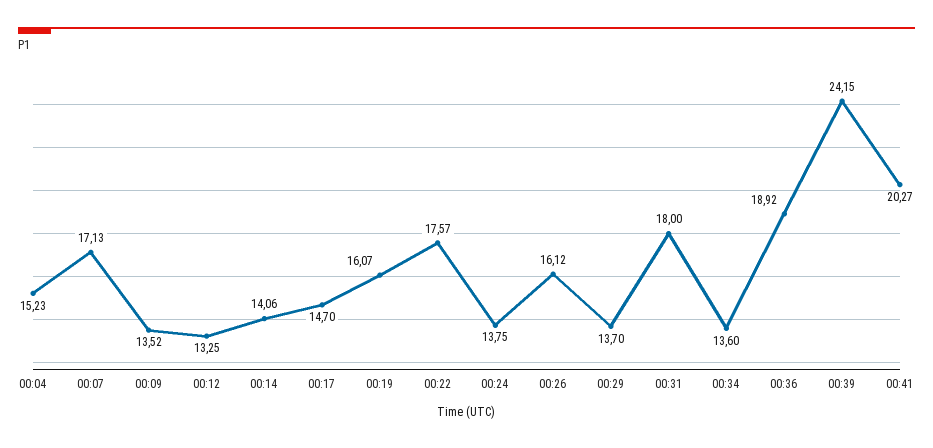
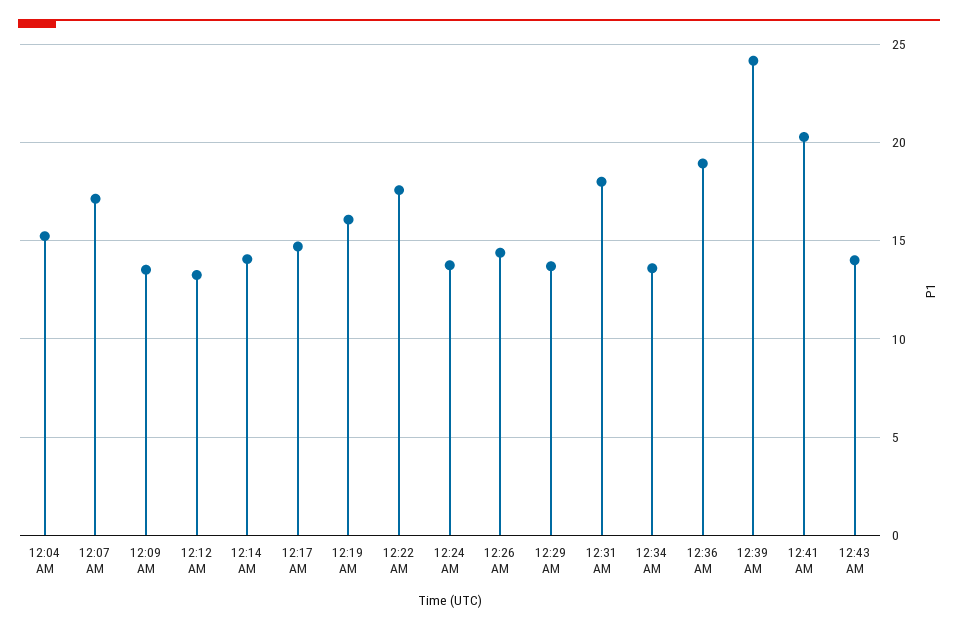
00:26: 16.12 -> 14.5
12:43 AM: none -> 14

